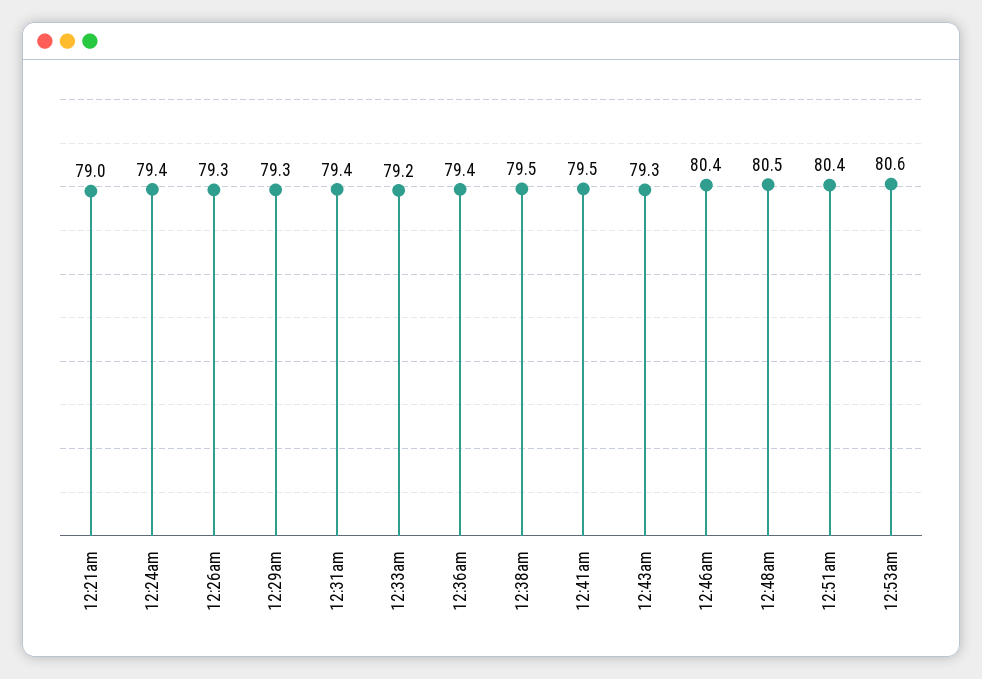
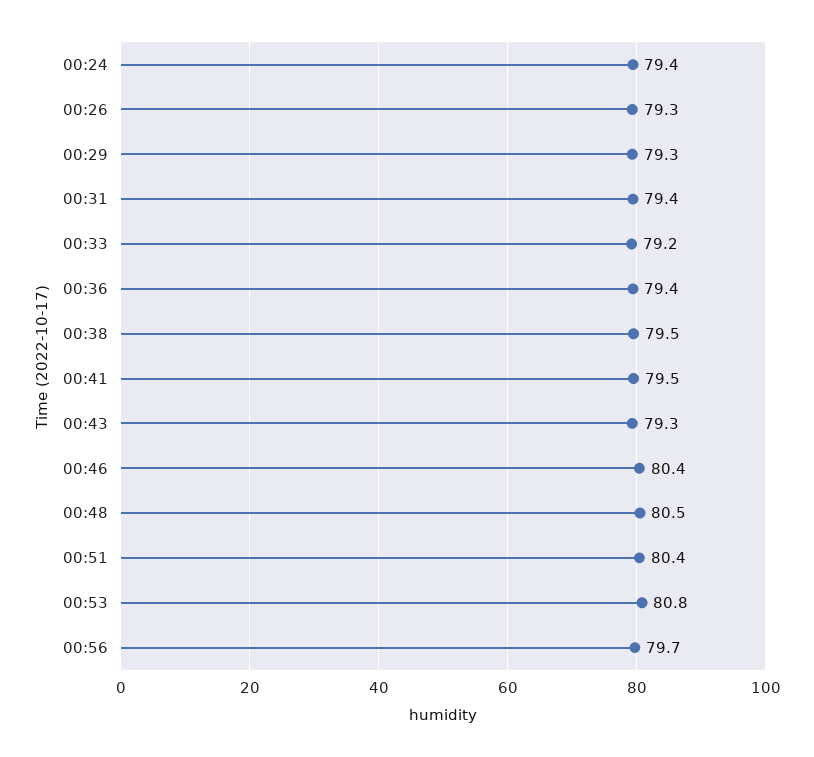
12:21am: 79 -> none
12:53am: 80.6 -> 80.8
00:56: none -> 79.7

